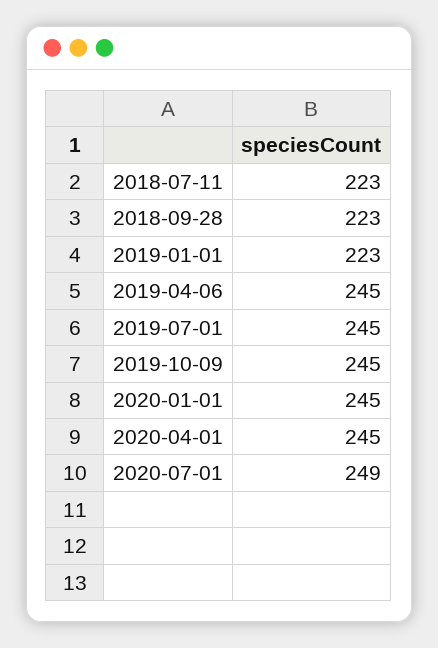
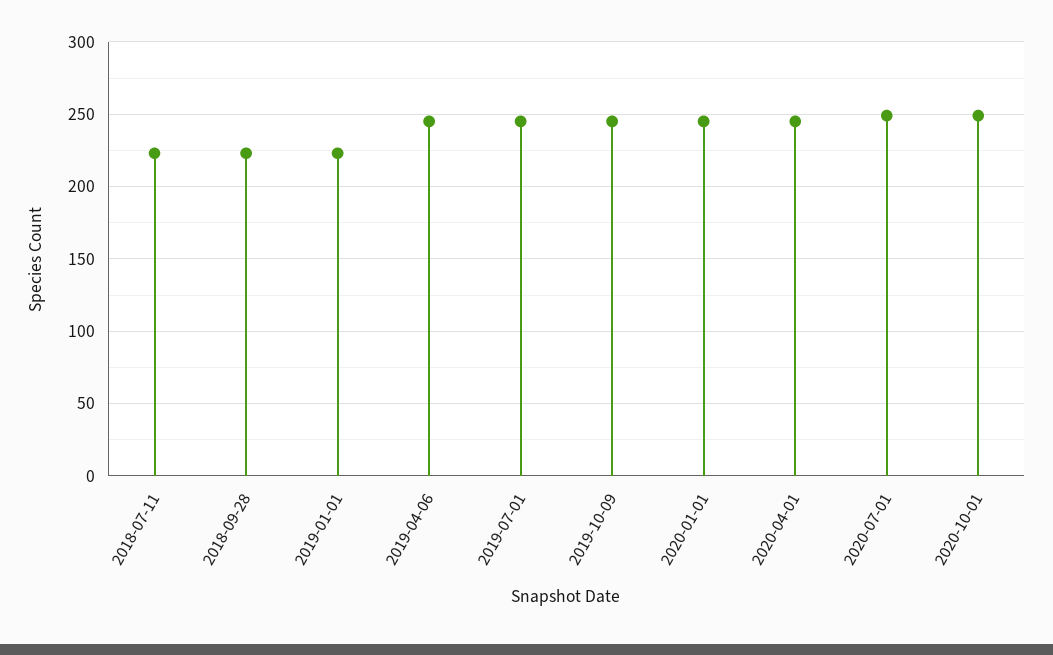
2020-10-01: none -> 250

